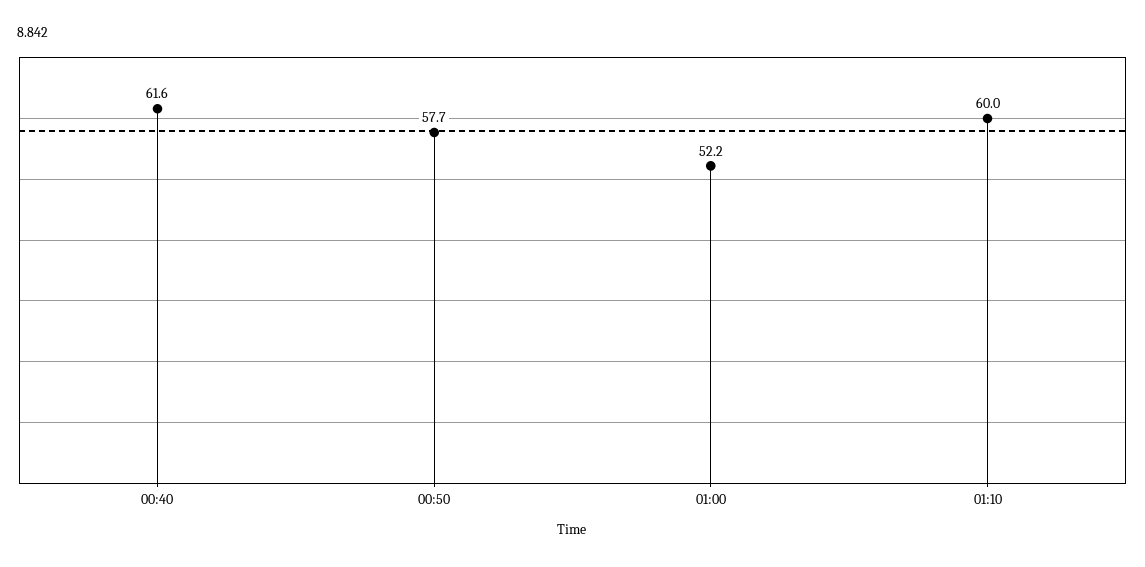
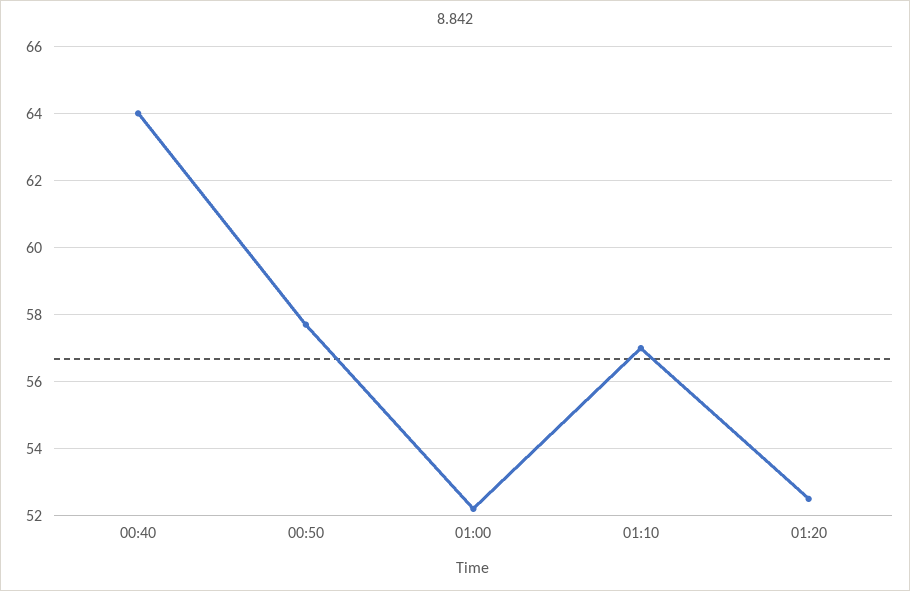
00:40: 61.6 -> 64
01:10: 60 -> 57
01:20: none -> 52.5

